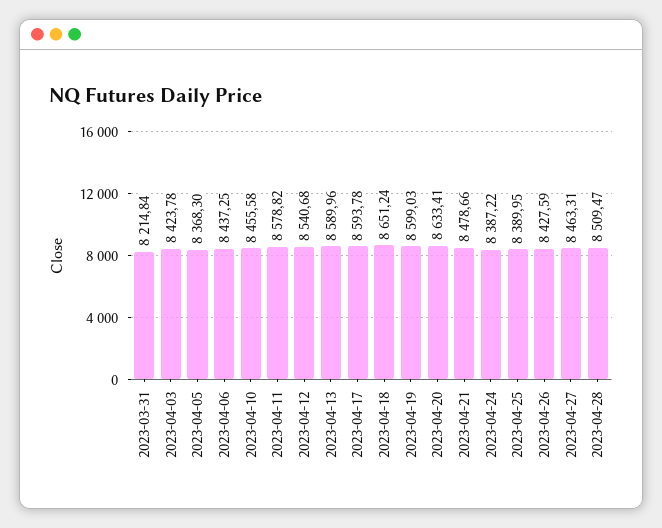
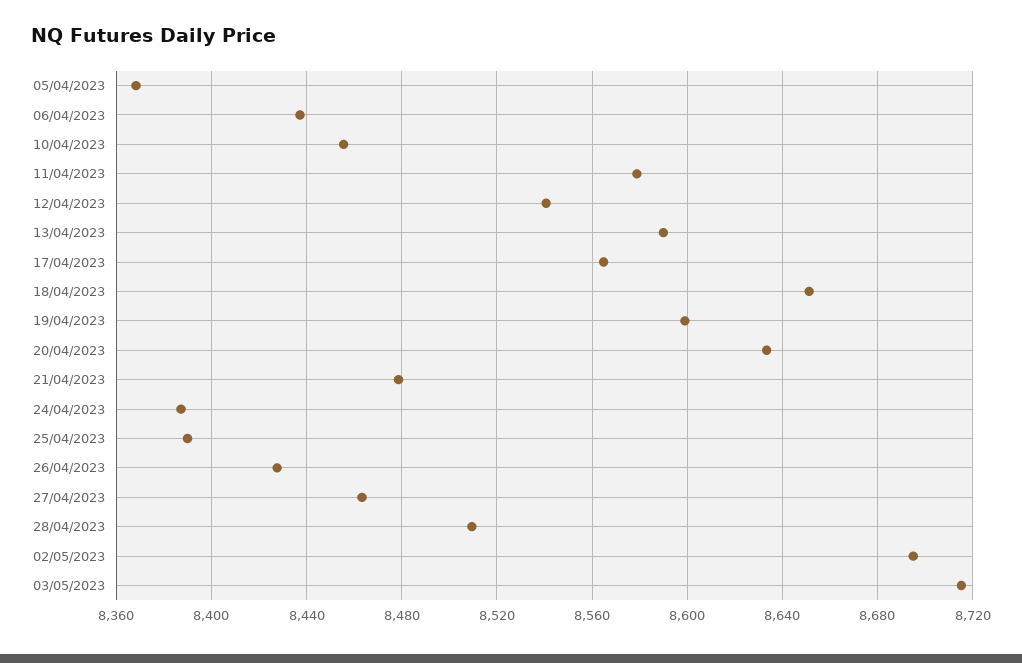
2023-03-31: 8214.84 -> none
2023-04-03: 8423.78 -> none
2023-04-17: 8593.78 -> 8565
02/05/2023: none -> 8695
03/05/2023: none -> 8715

